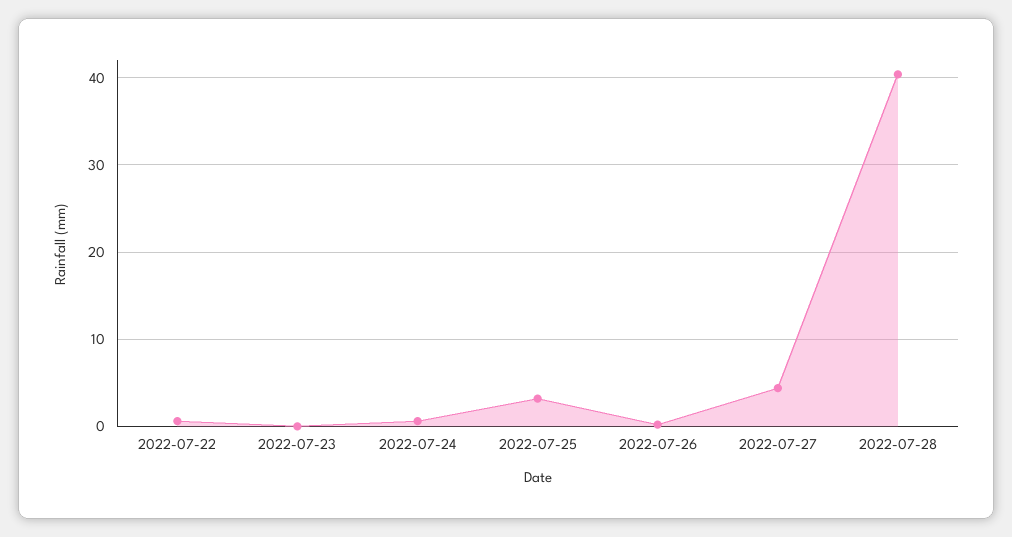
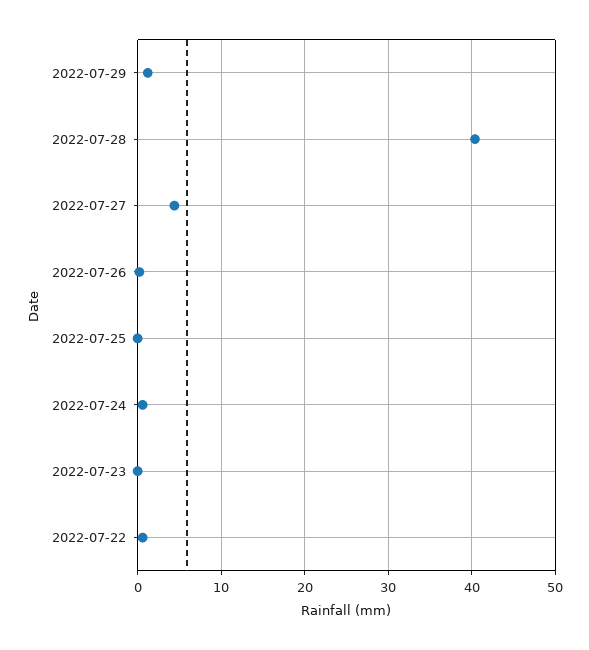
2022-07-25: 3 -> 0
2022-07-29: none -> 1

